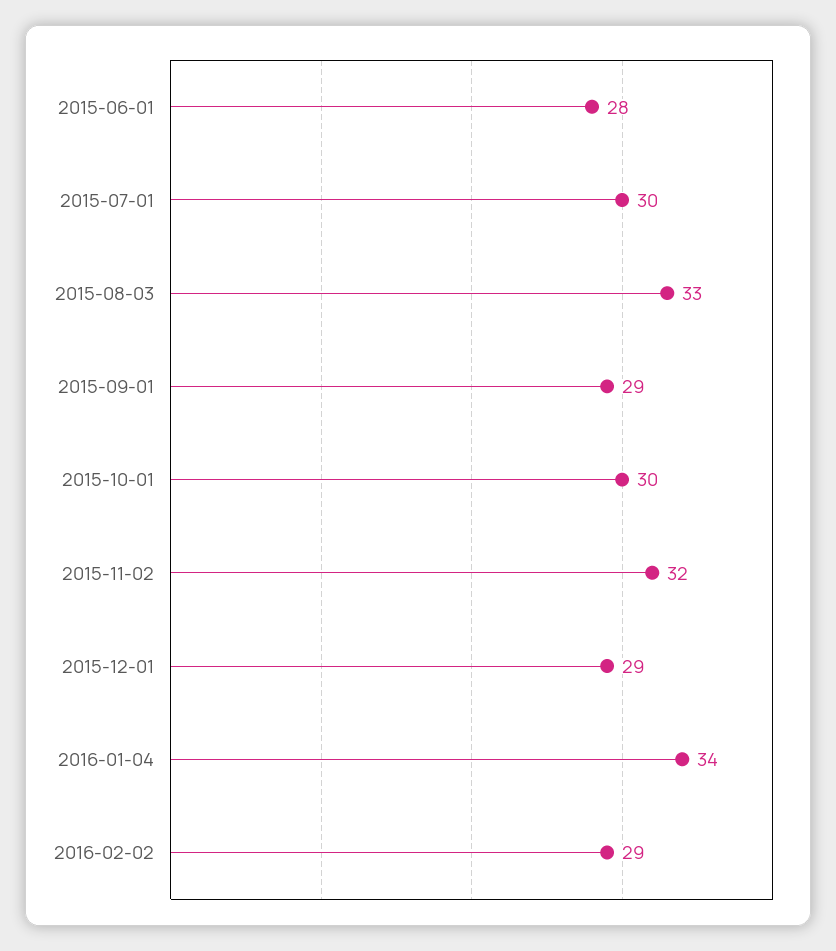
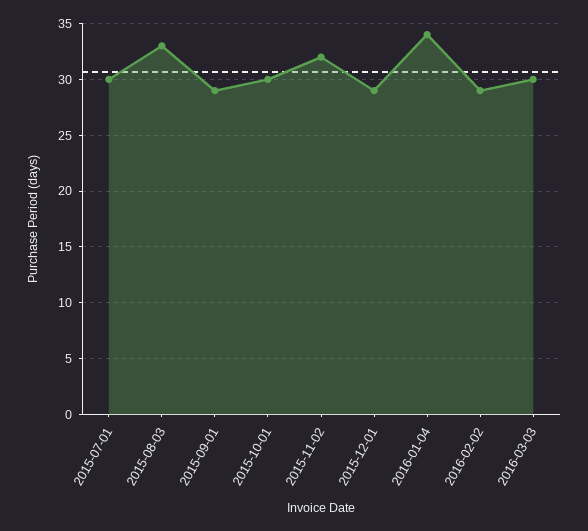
2015-06-01: 28 -> none
2016-03-03: none -> 30

